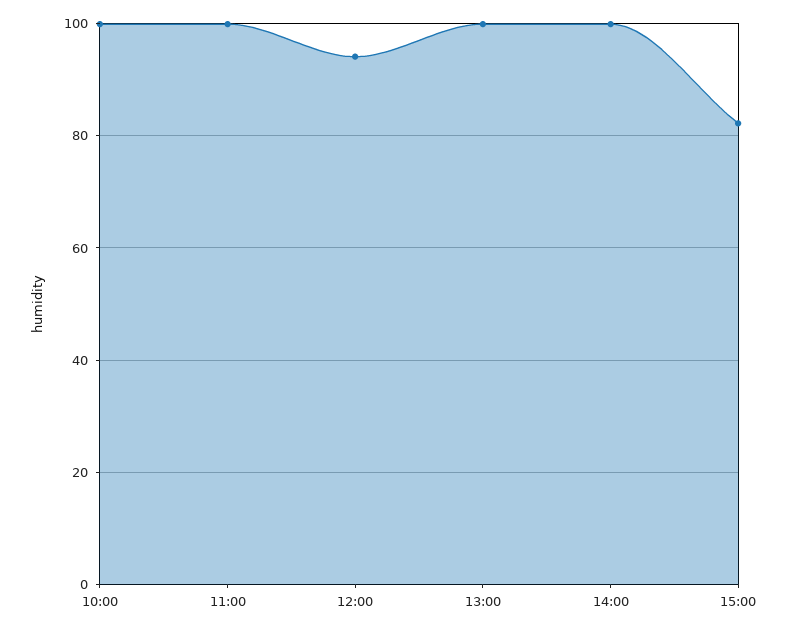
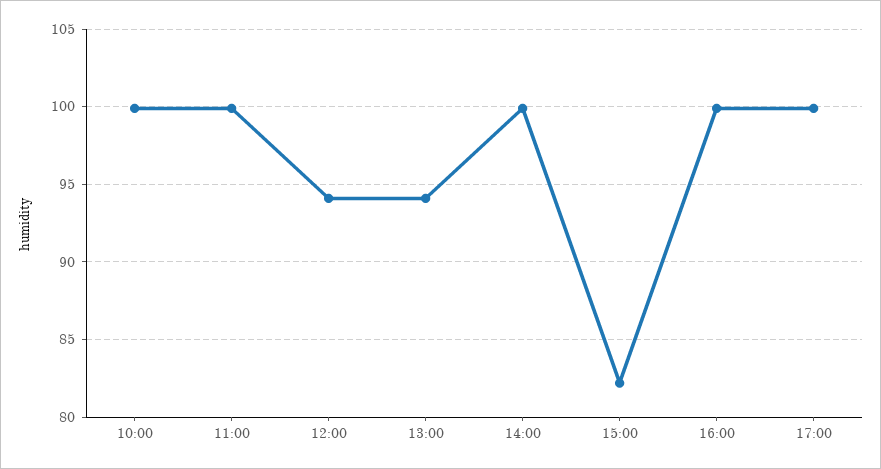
13:00: 100 -> 94
16:00: none -> 100
17:00: none -> 100

